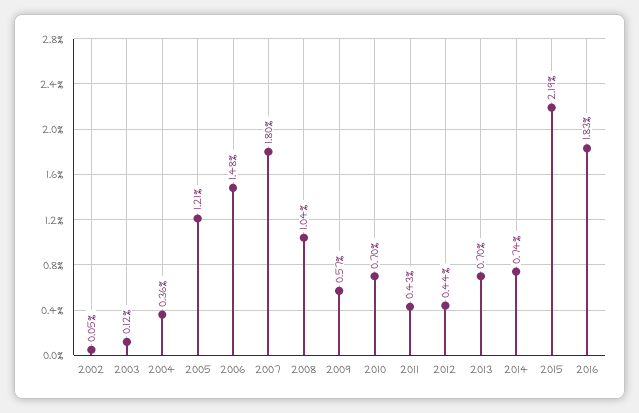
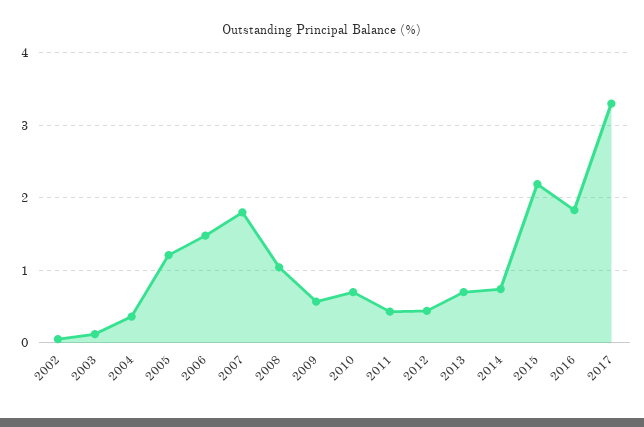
2017: none -> 3.3

